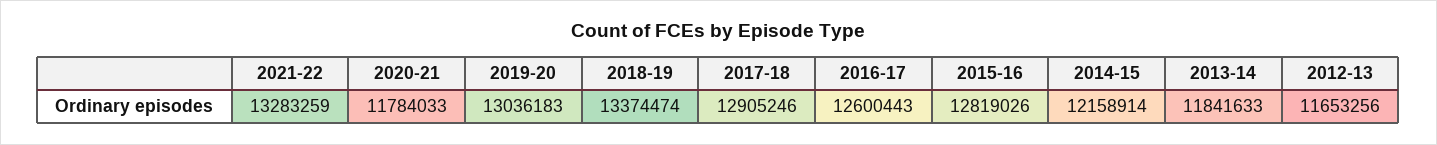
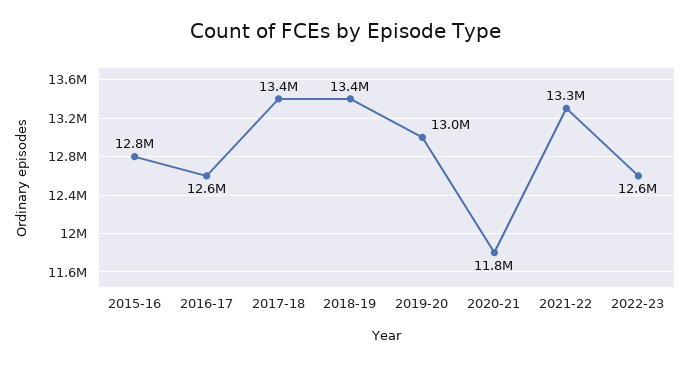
2017-18: 12905246 -> 13400000
2014-15: 12158914 -> none
2013-14: 11841633 -> none
2012-13: 11653256 -> none
2022-23: none -> 12600000

